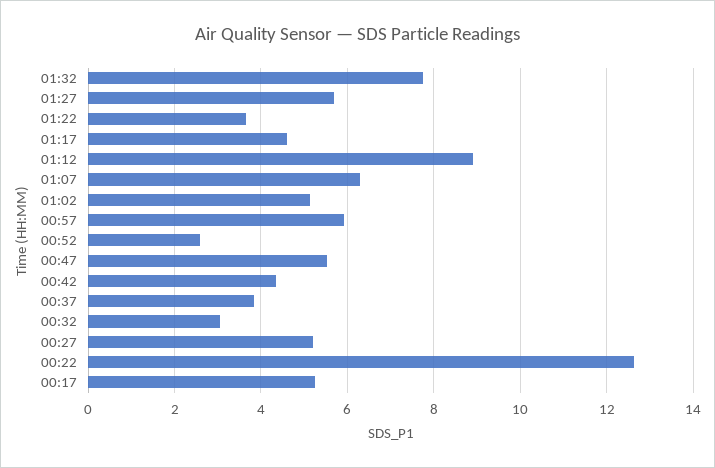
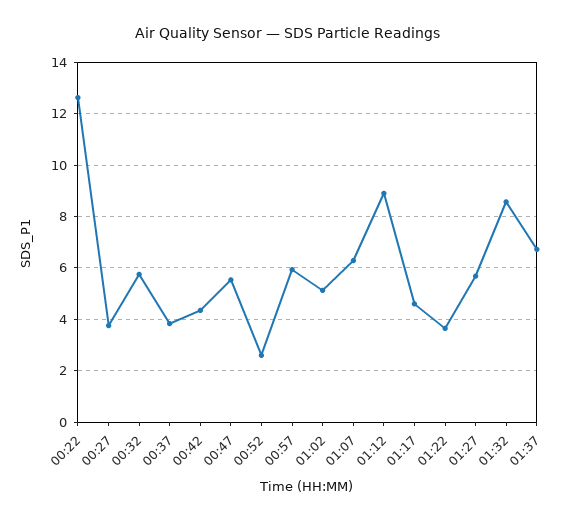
01:32: 7.8 -> 8.5
00:32: 3 -> 5.75
00:27: 5.2 -> 3.75
00:17: 5.2 -> none
01:37: none -> 6.75

